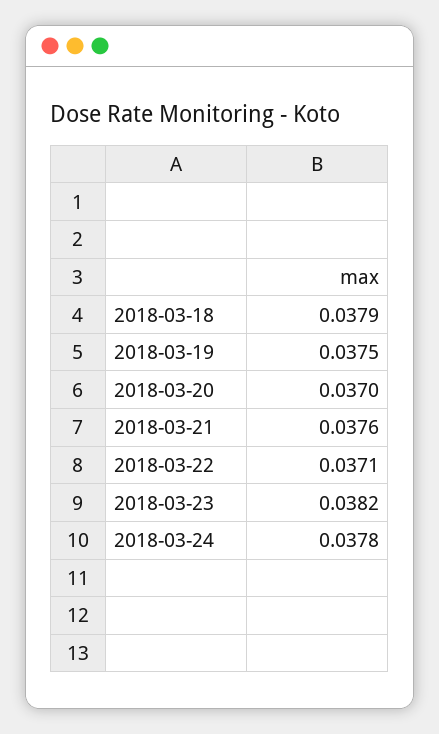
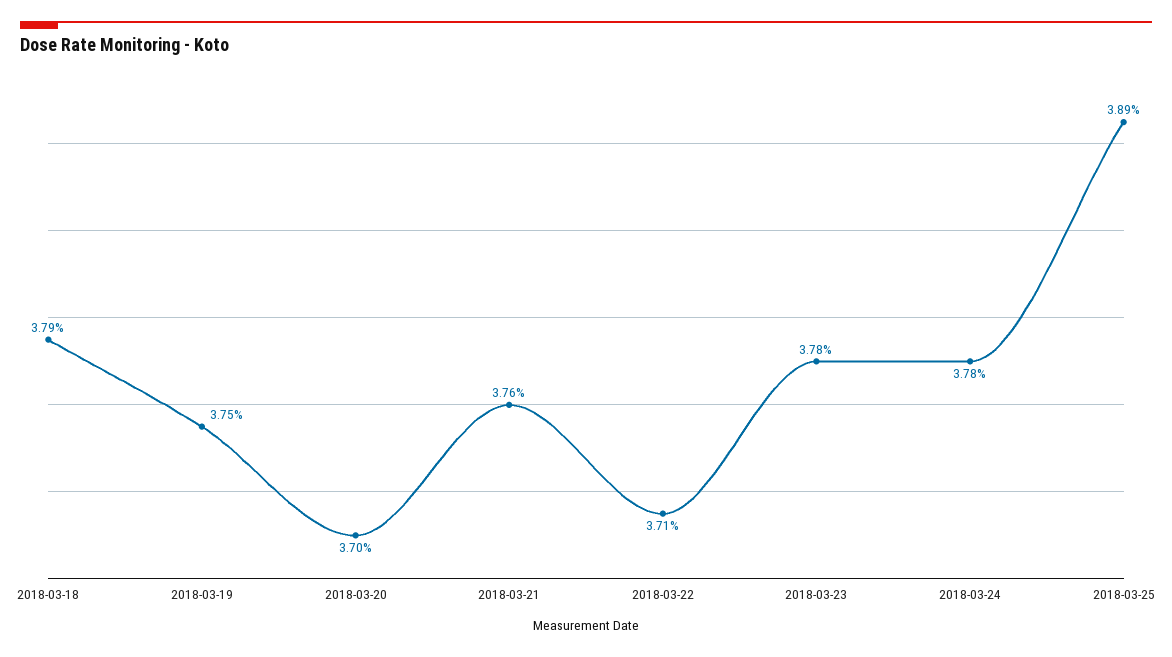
2018-03-23: 0.0382 -> 0.0378
2018-03-25: none -> 0.0389

